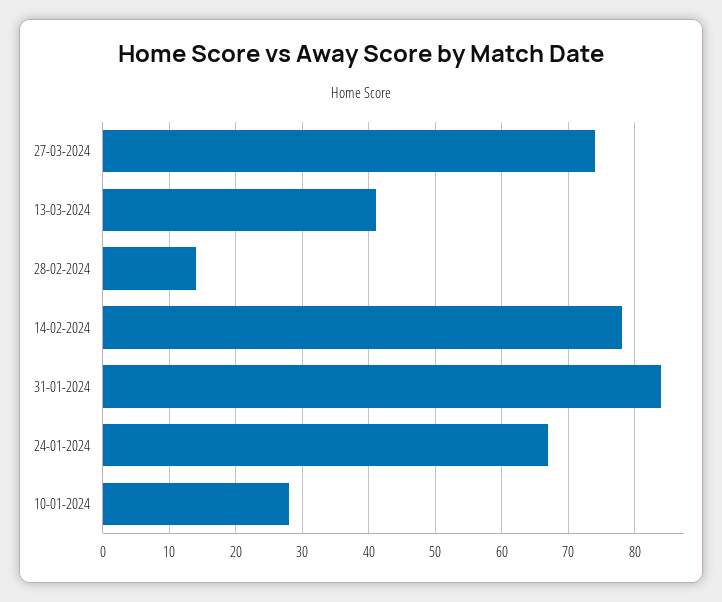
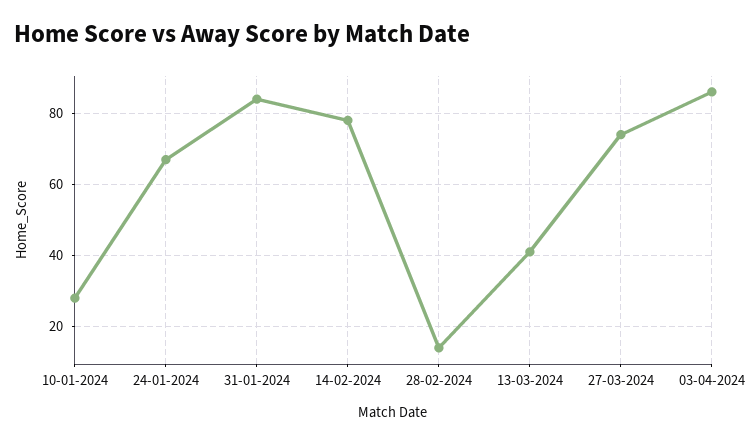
03-04-2024: none -> 85

